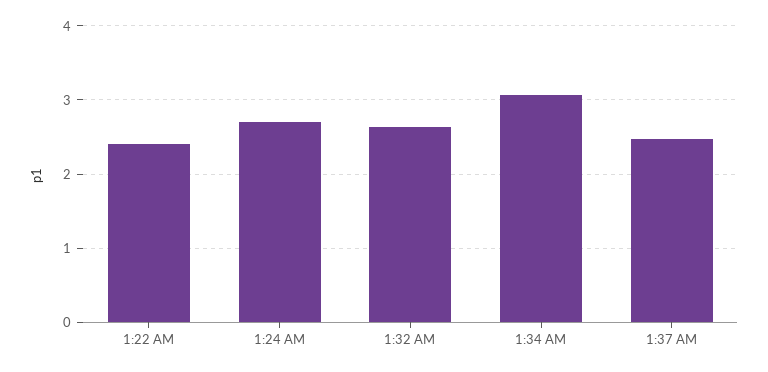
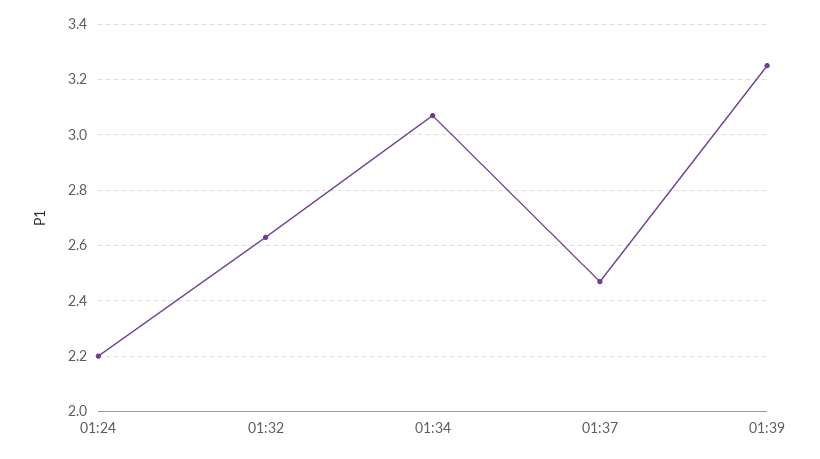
1:22 AM: 2.4 -> none
1:24 AM: 2.7 -> 2.2
01:39: none -> 3.25

